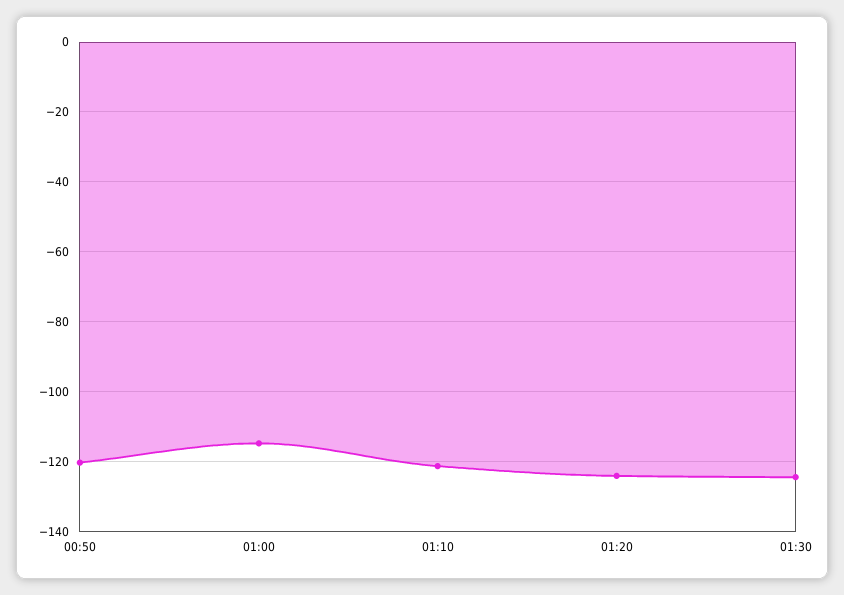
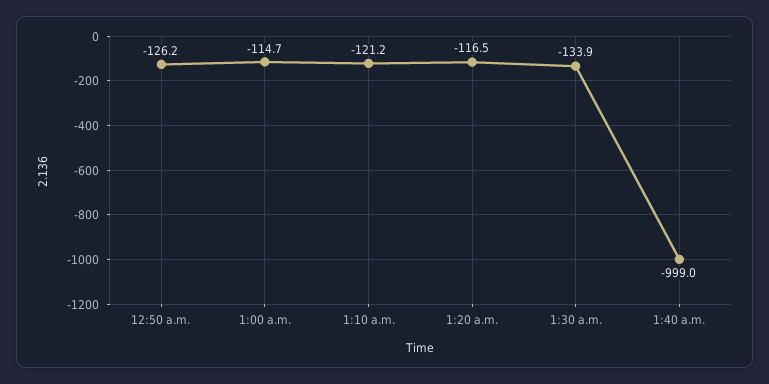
00:50: -120 -> -126.2
01:20: -124 -> -116.5
01:30: -124 -> -133.9
1:40 a.m.: none -> -999

